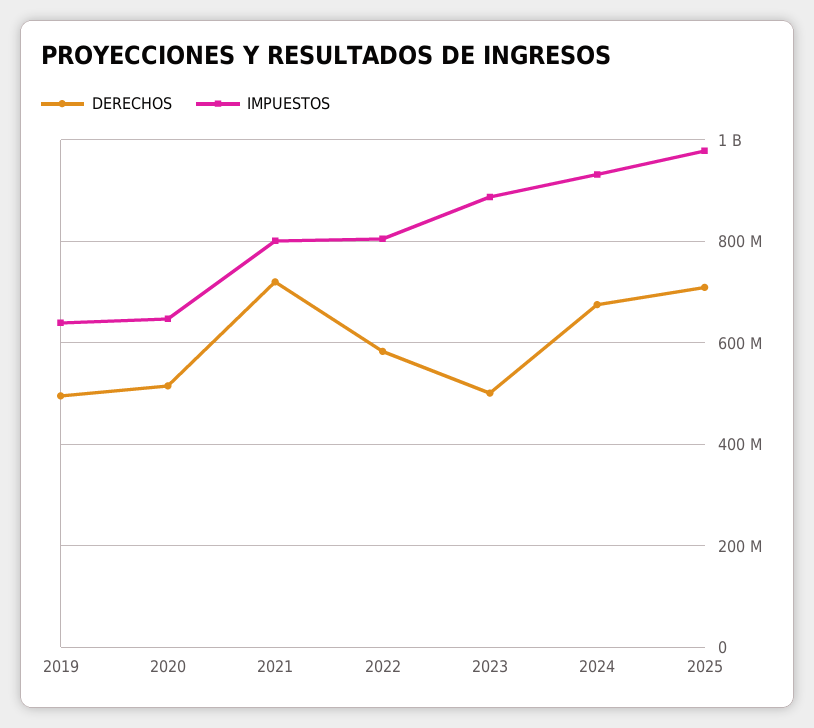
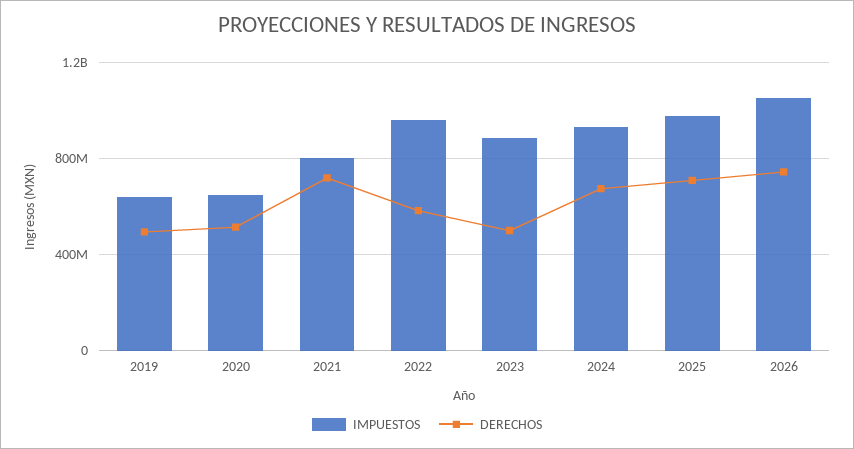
IMPUESTOS, 2022: 800000000 -> 950000000
IMPUESTOS, 2026: none -> 1050000000
DERECHOS, 2026: none -> 750000000

